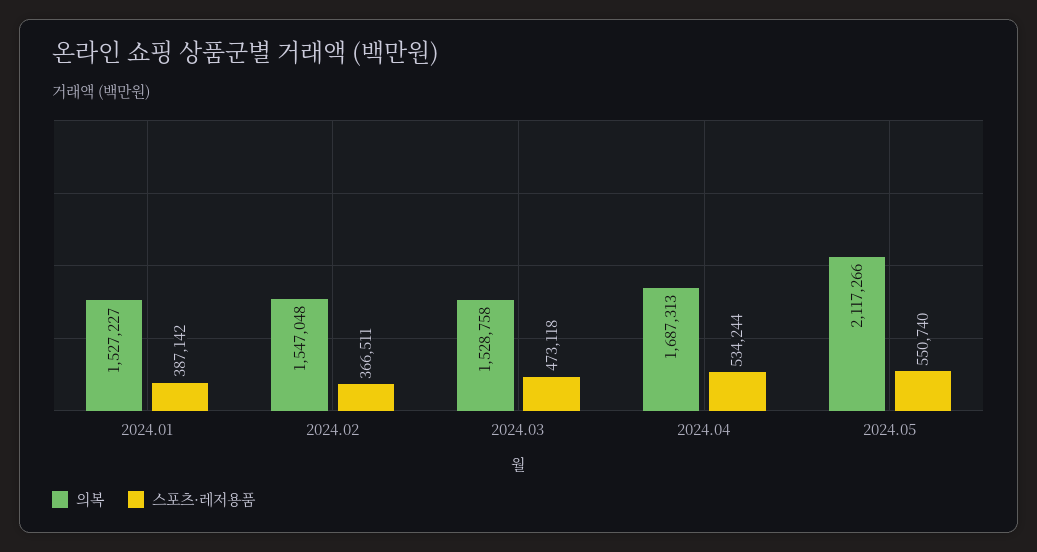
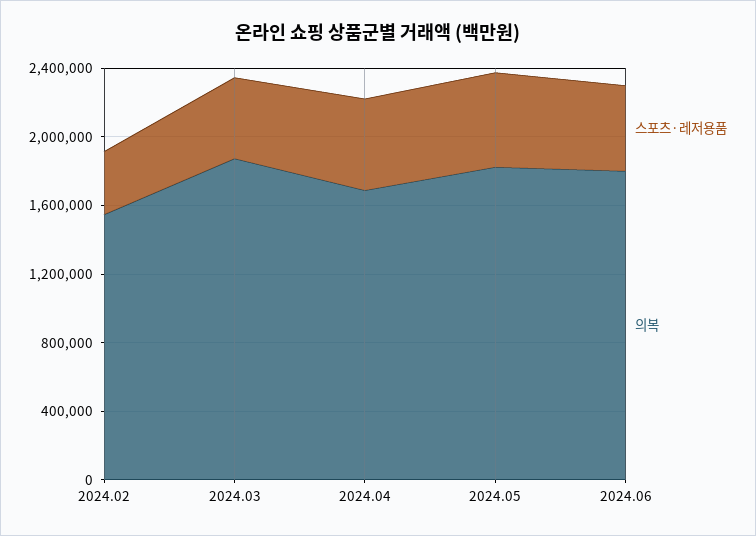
의복, 2024.01: 1527227 -> none
스포츠·레저용품, 2024.01: 387142 -> none
의복, 2024.03: 1528758 -> 1900000
의복, 2024.05: 2117266 -> 1800000
스포츠·레저용품, 2024.06: none -> 500000
의복, 2024.06: none -> 1800000

